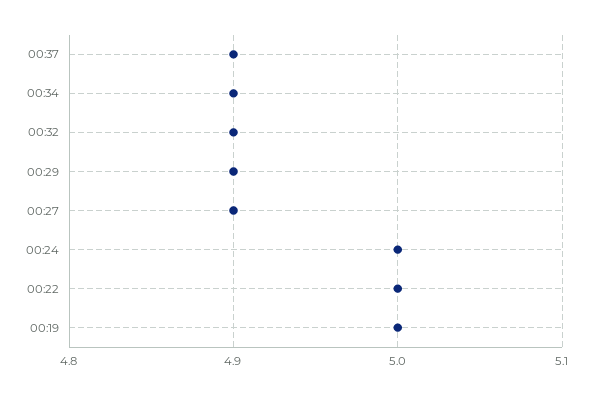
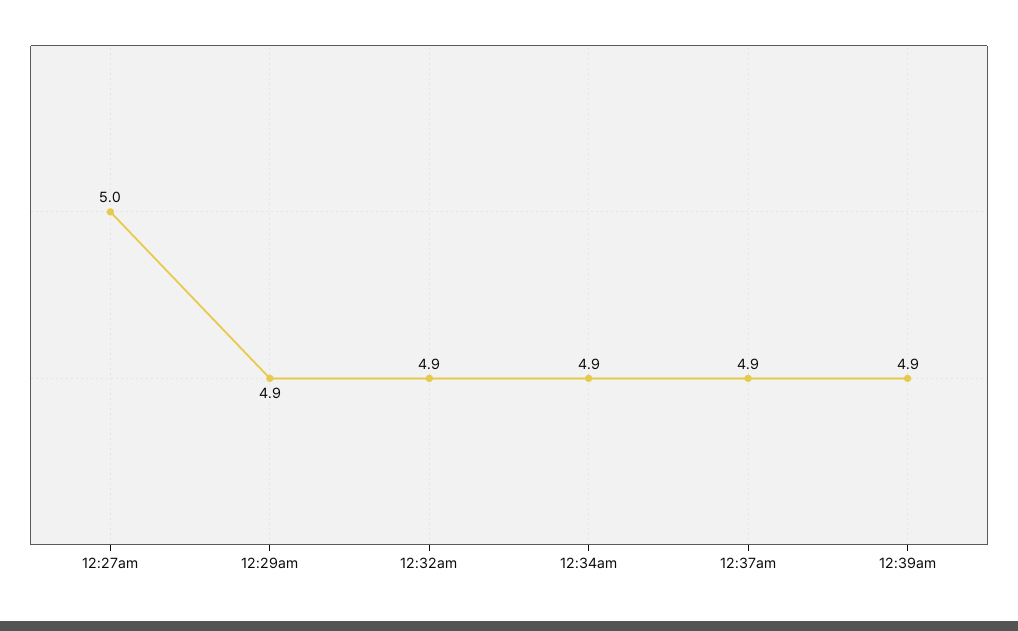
00:27: 4.9 -> 5
00:24: 5 -> none
00:22: 5 -> none
00:19: 5 -> none
12:39am: none -> 4.9

